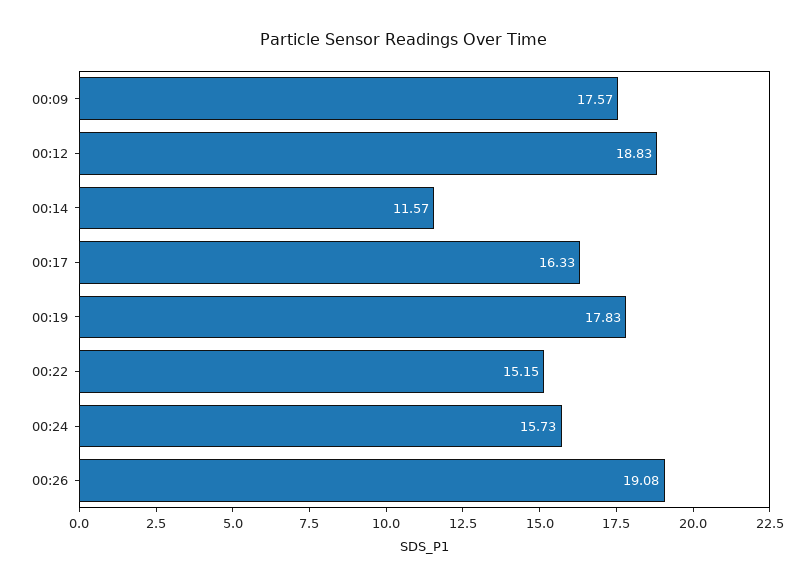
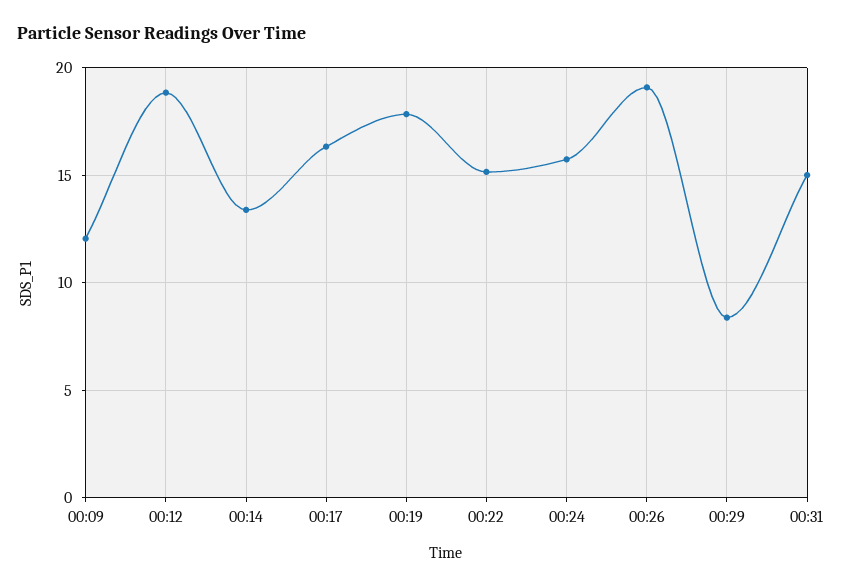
00:09: 17.57 -> 12
00:14: 11.57 -> 13.5
00:29: none -> 8.5
00:31: none -> 15

